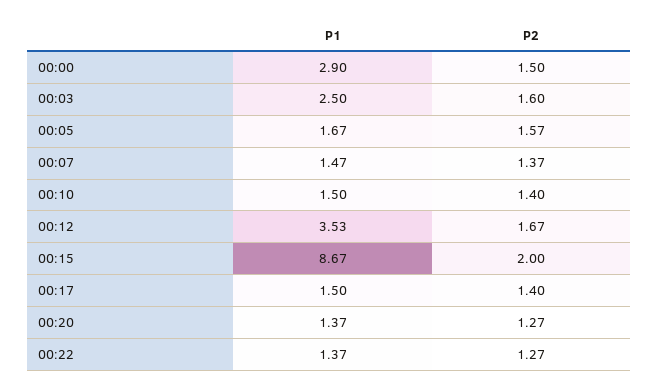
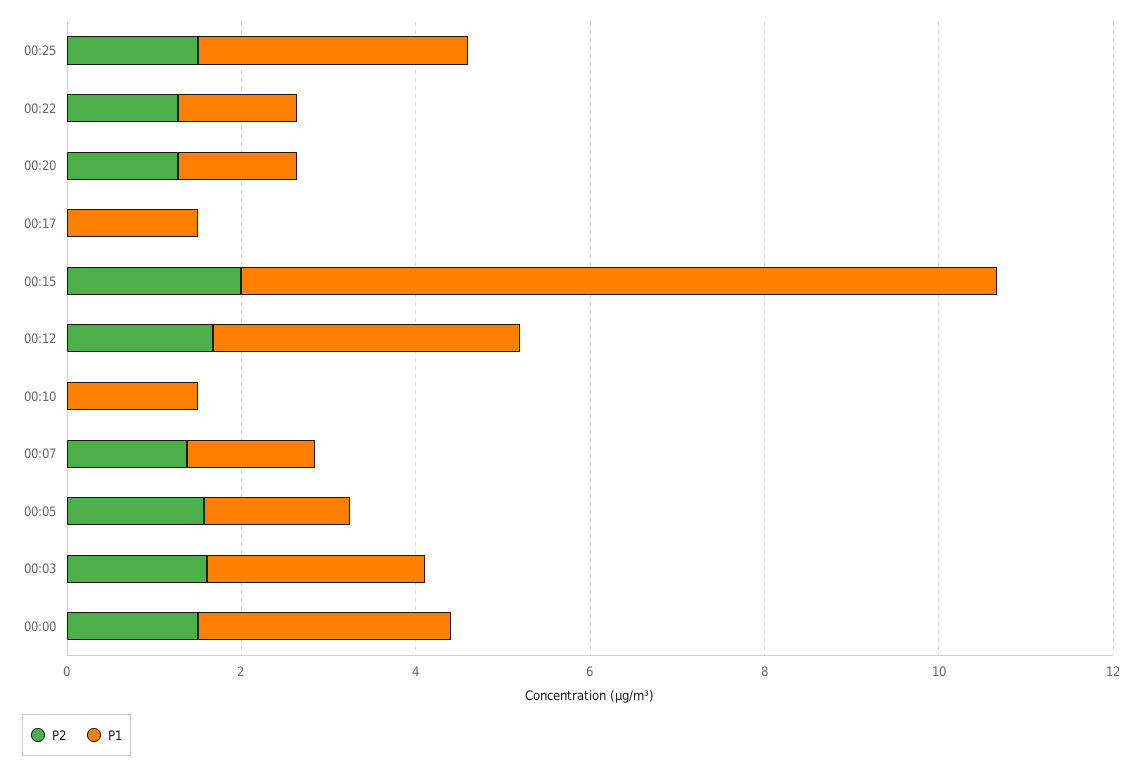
P2, 00:10: 1.4 -> 0
P2, 00:17: 1.4 -> 0
P2, 00:25: none -> 1.5
P1, 00:25: none -> 3

